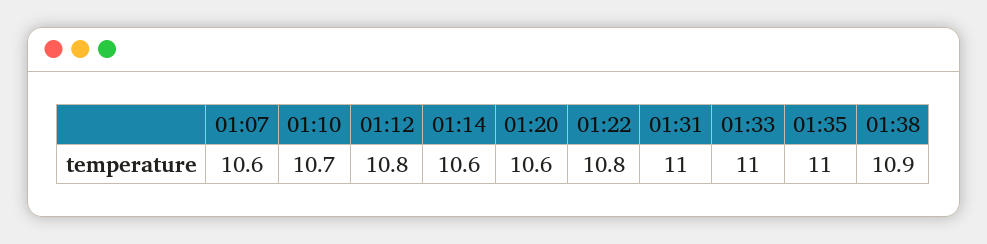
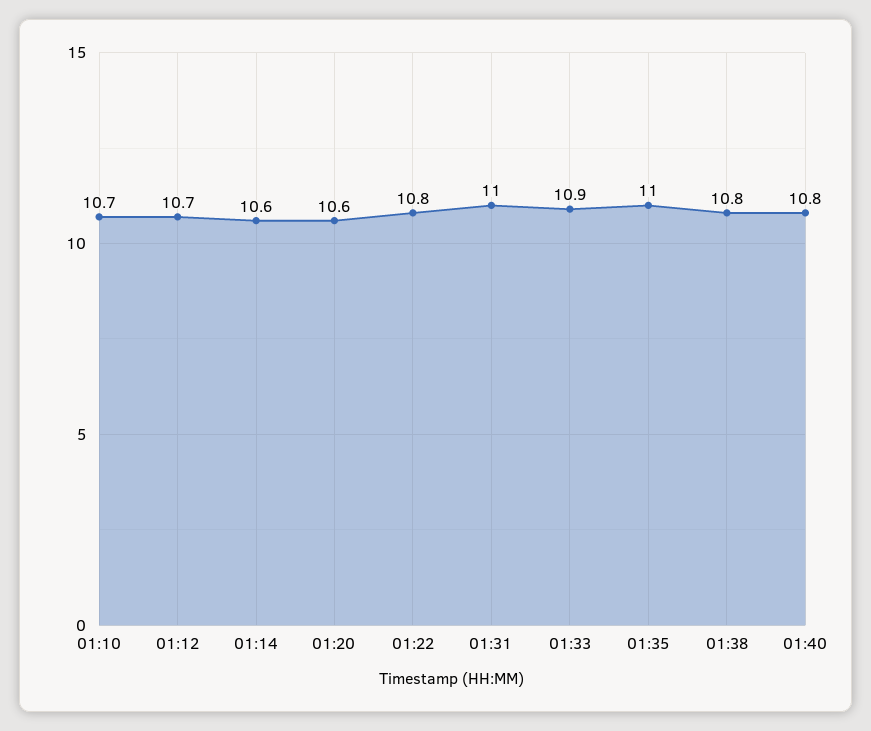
01:07: 10.6 -> none
01:12: 10.8 -> 10.7
01:33: 11 -> 10.9
01:38: 10.9 -> 10.8
01:40: none -> 10.8

